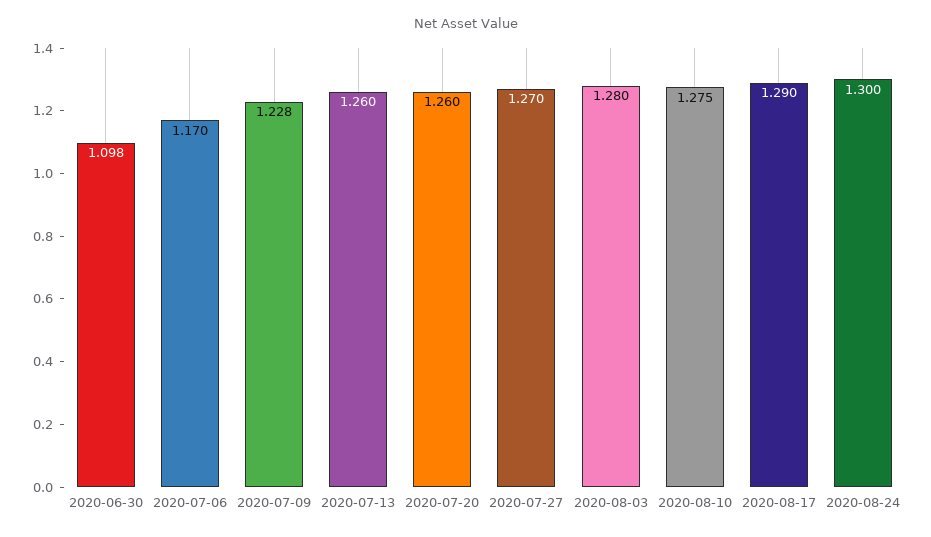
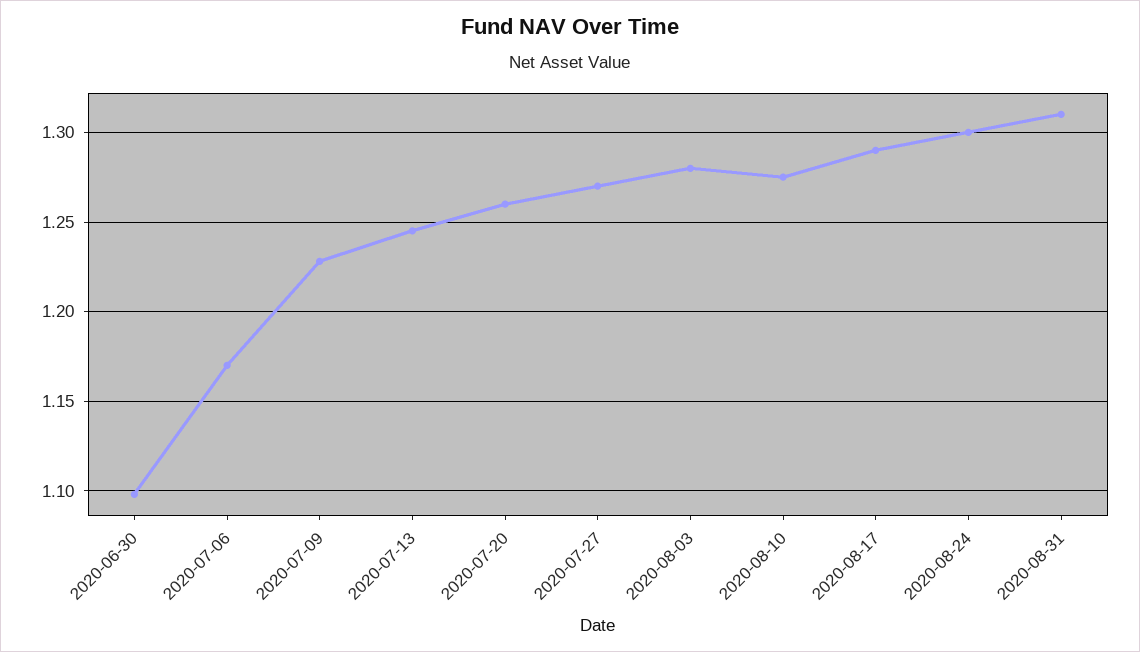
2020-07-13: 1.26 -> 1.245
2020-08-31: none -> 1.31

